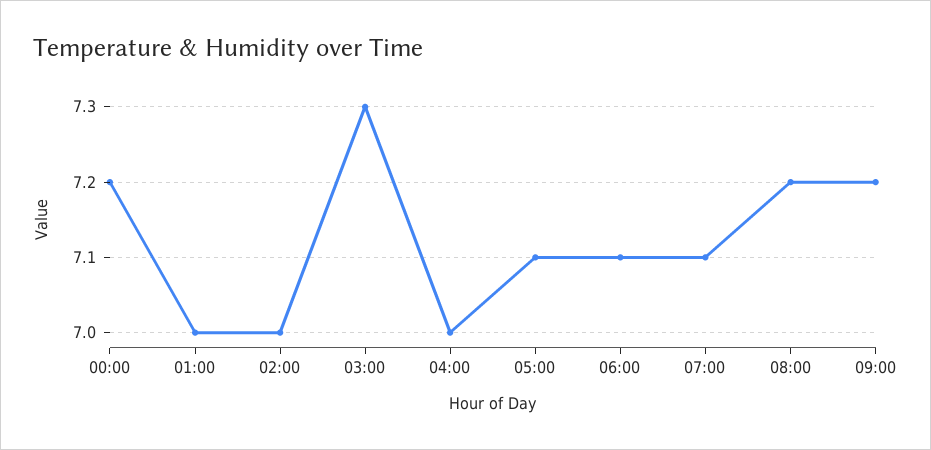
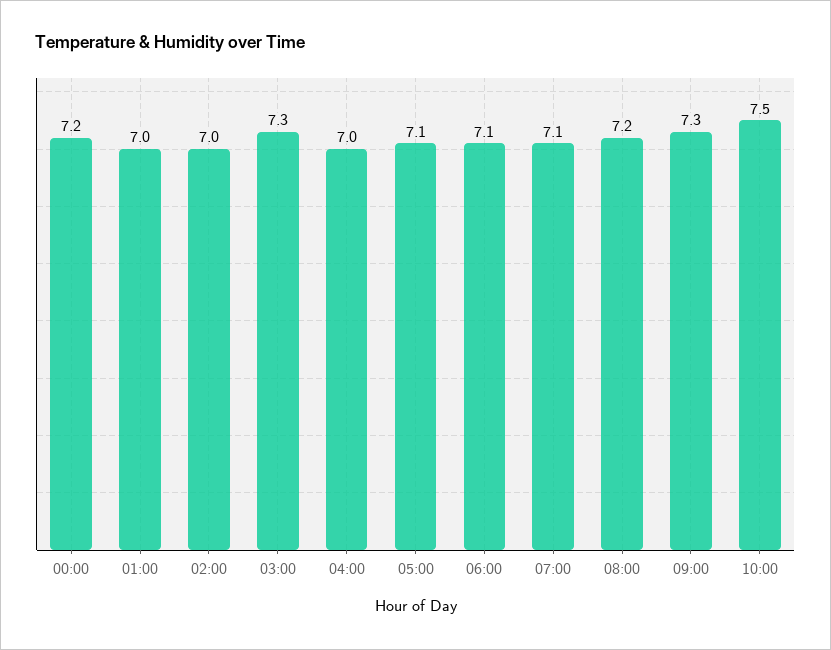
09:00: 7.2 -> 7.3
10:00: none -> 7.5

